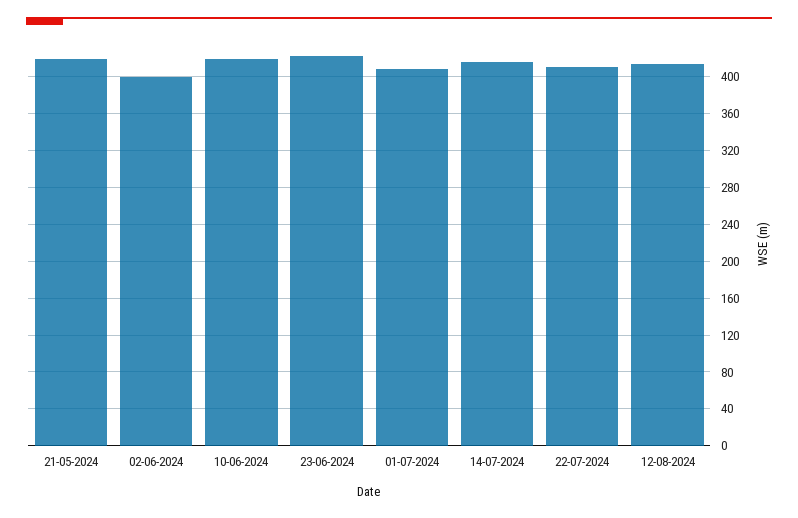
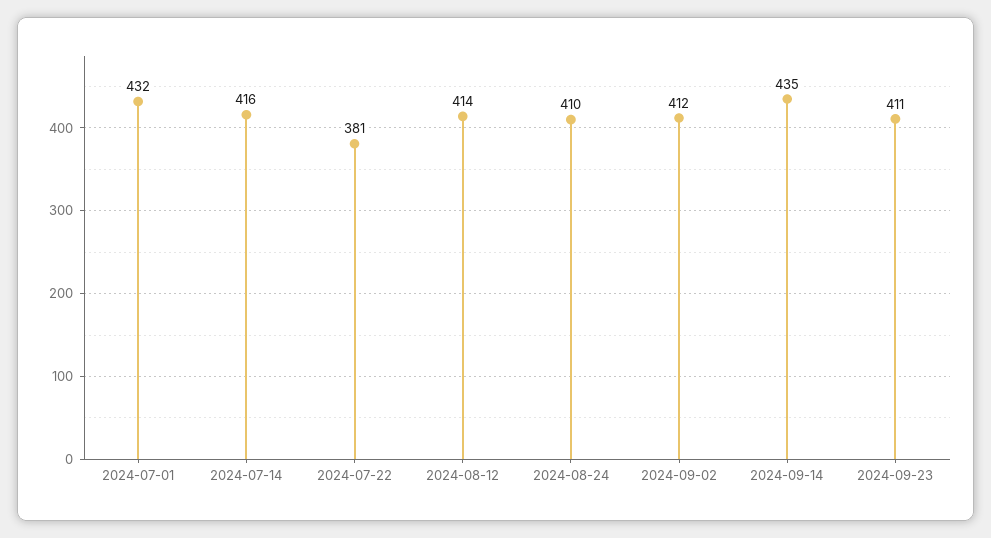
21-05-2024: 420 -> none
02-06-2024: 400 -> none
10-06-2024: 420 -> none
23-06-2024: 420 -> none
01-07-2024: 410 -> 432
22-07-2024: 410 -> 381
2024-08-24: none -> 410
2024-09-02: none -> 412
2024-09-14: none -> 435
2024-09-23: none -> 411

